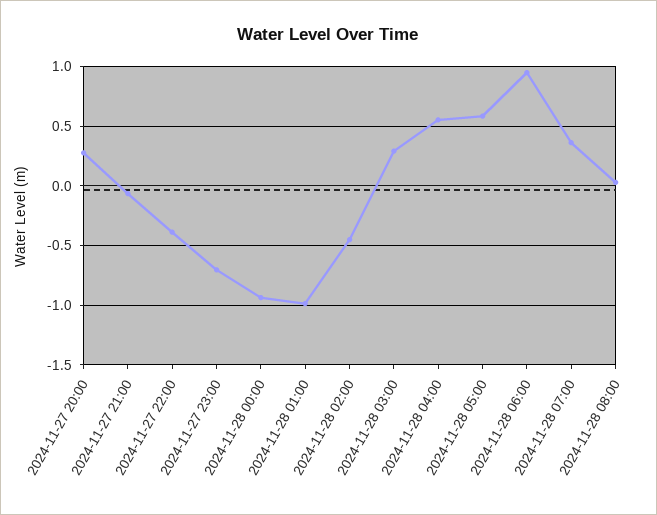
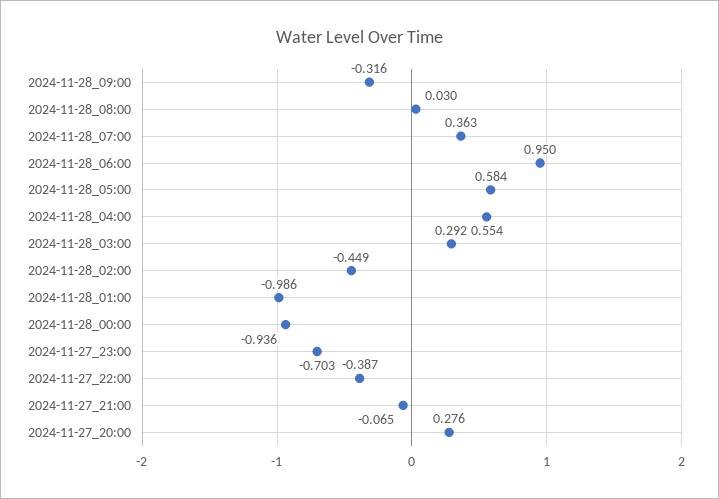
2024-11-28_09:00: none -> -0.316

